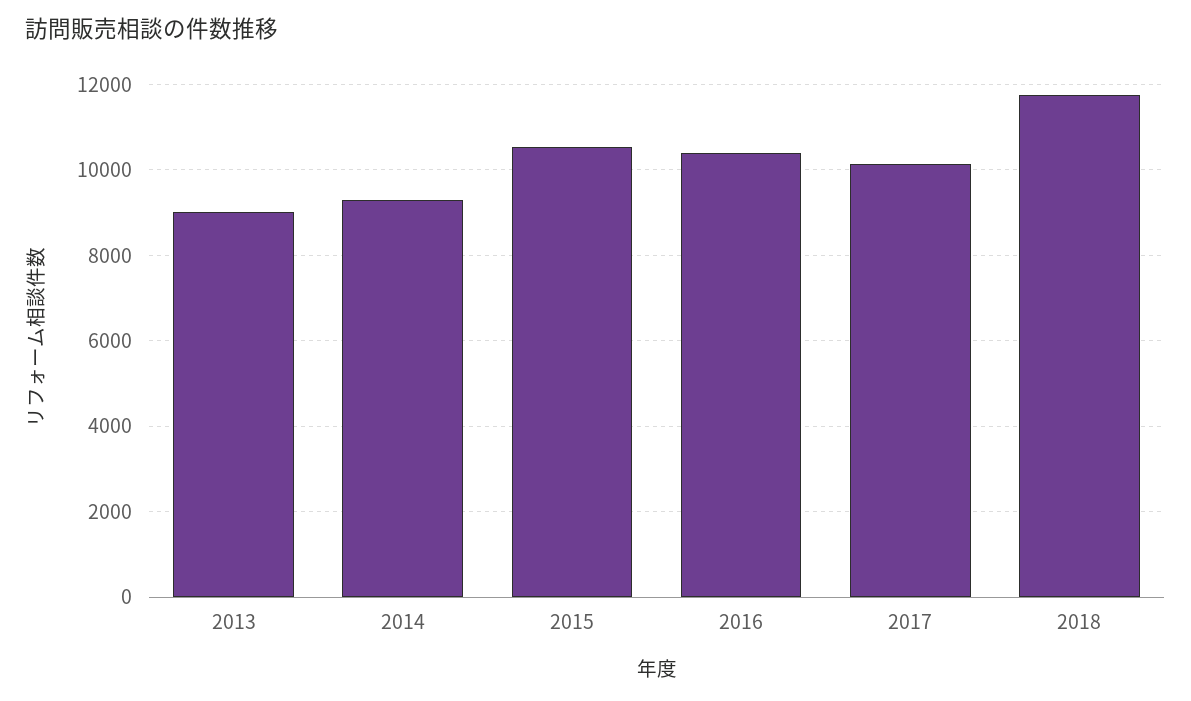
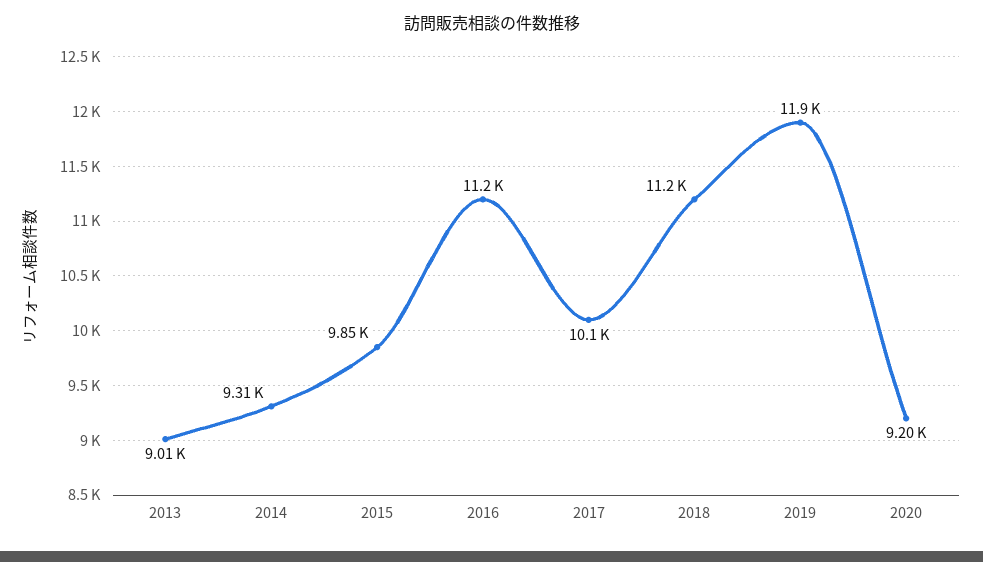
2015: 10600 -> 9850
2016: 10400 -> 11200
2018: 11800 -> 11200
2019: none -> 11900
2020: none -> 9200

